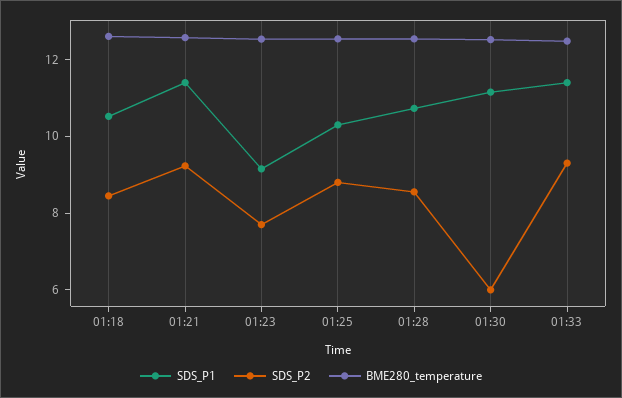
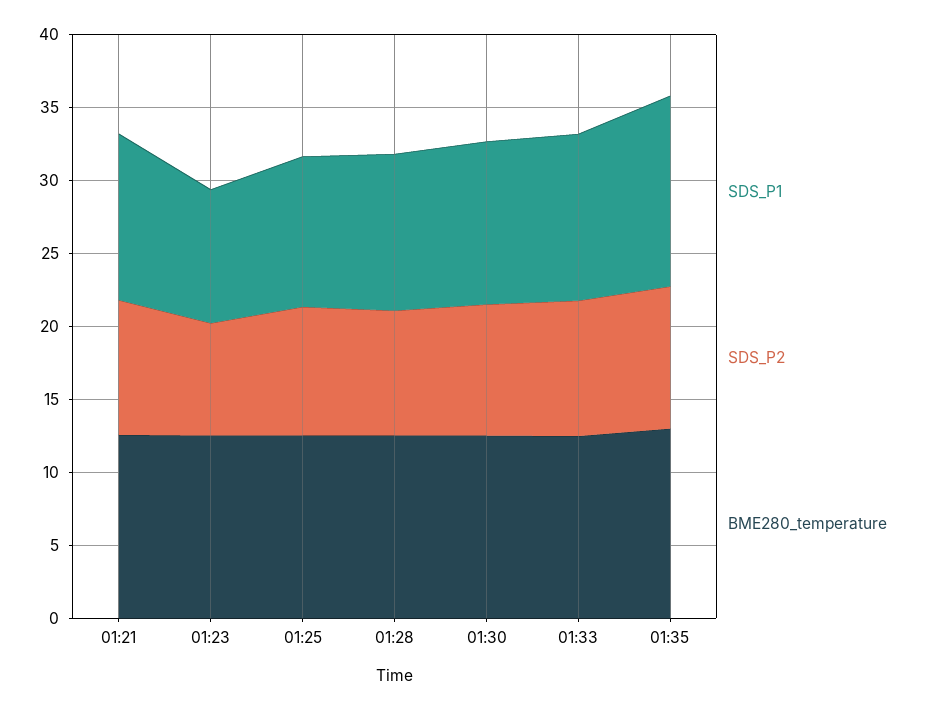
SDS_P1, 01:18: 10.5 -> none
SDS_P2, 01:18: 8.5 -> none
BME280_temperature, 01:18: 12.5 -> none
SDS_P2, 01:30: 6 -> 9
SDS_P1, 01:35: none -> 13
SDS_P2, 01:35: none -> 10
BME280_temperature, 01:35: none -> 13

